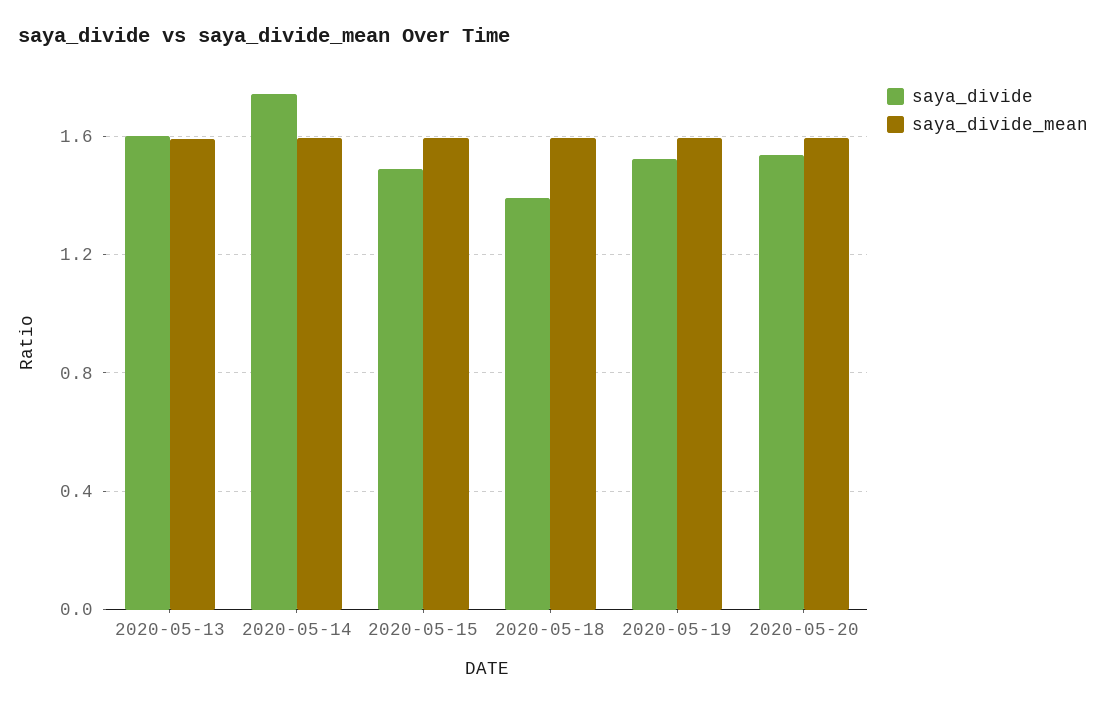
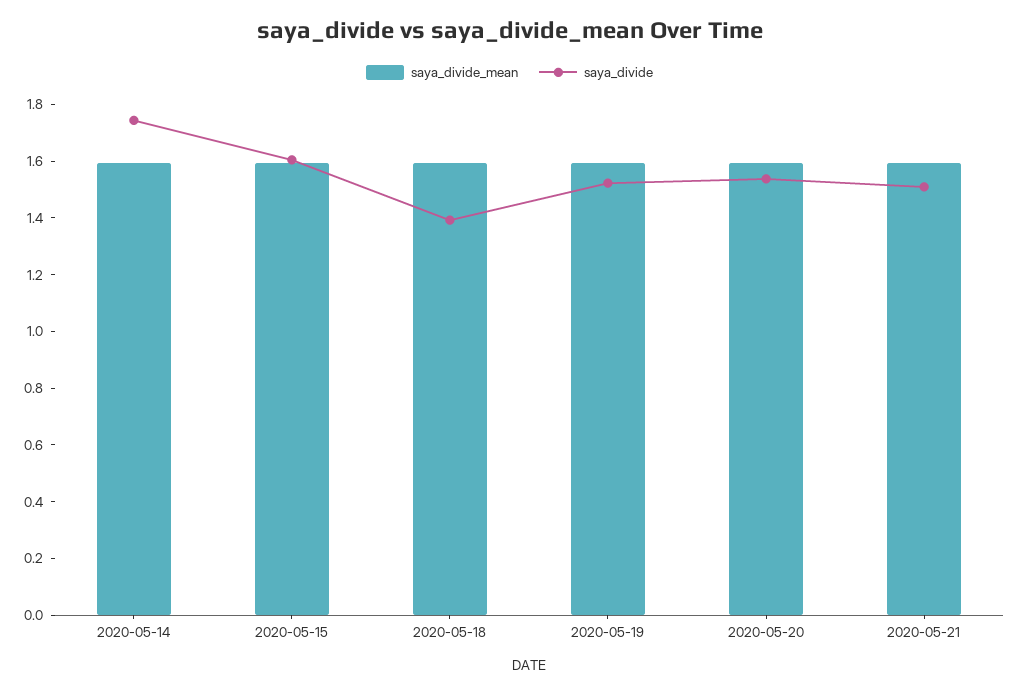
saya_divide, 2020-05-13: 1.6 -> none
saya_divide_mean, 2020-05-13: 1.6 -> none
saya_divide, 2020-05-15: 1.5 -> 1.6
saya_divide_mean, 2020-05-21: none -> 1.6
saya_divide, 2020-05-21: none -> 1.5

